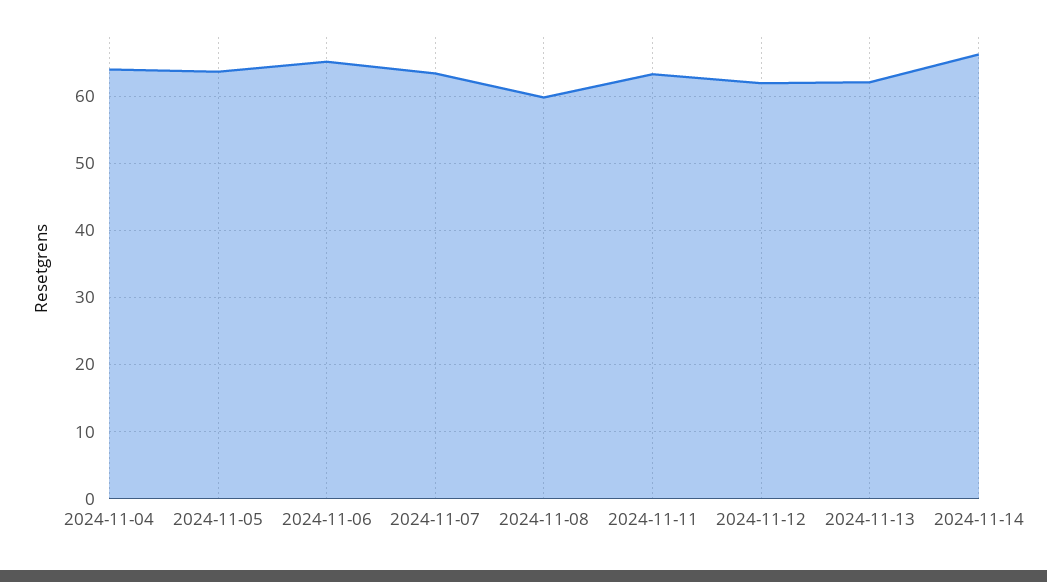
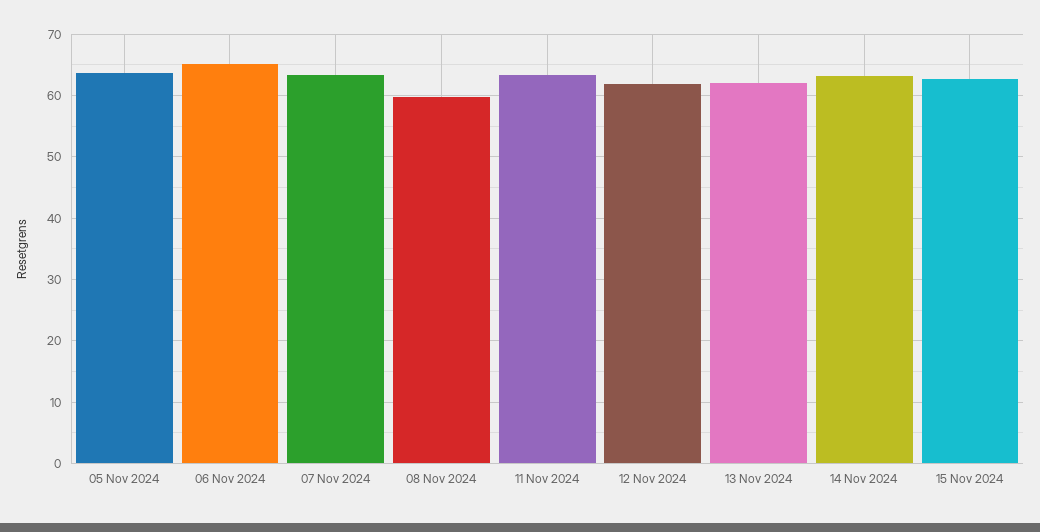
2024-11-04: 64 -> none
2024-11-14: 66 -> 63
15 Nov 2024: none -> 63

